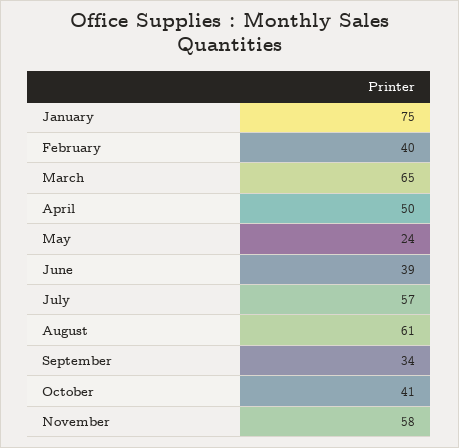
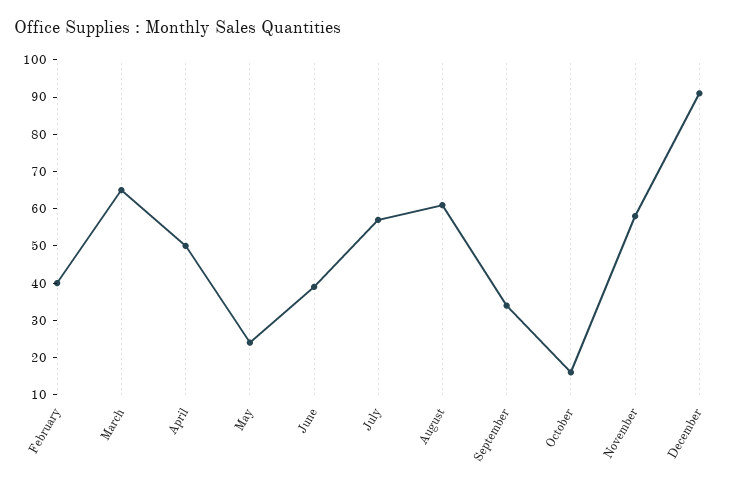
January: 75 -> none
October: 41 -> 15
December: none -> 90

